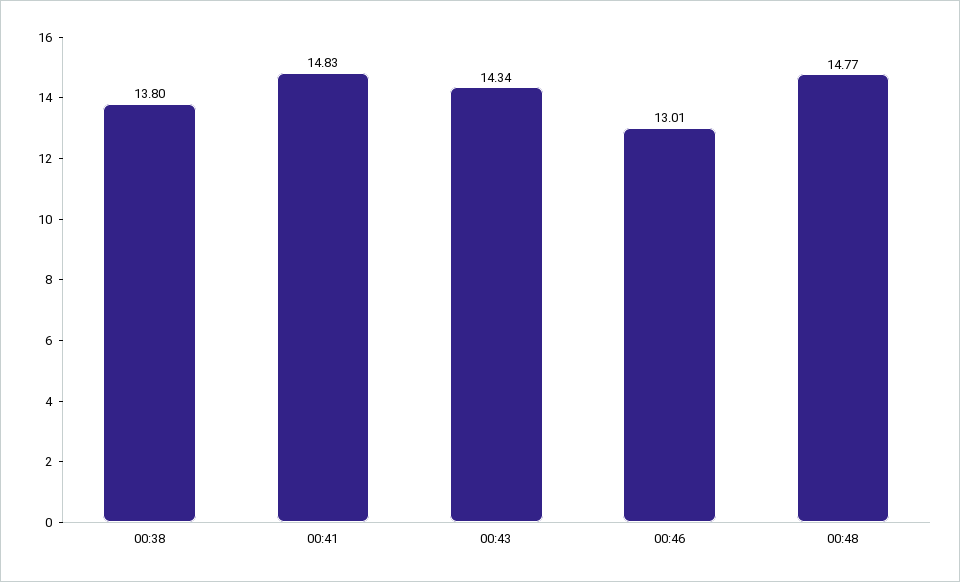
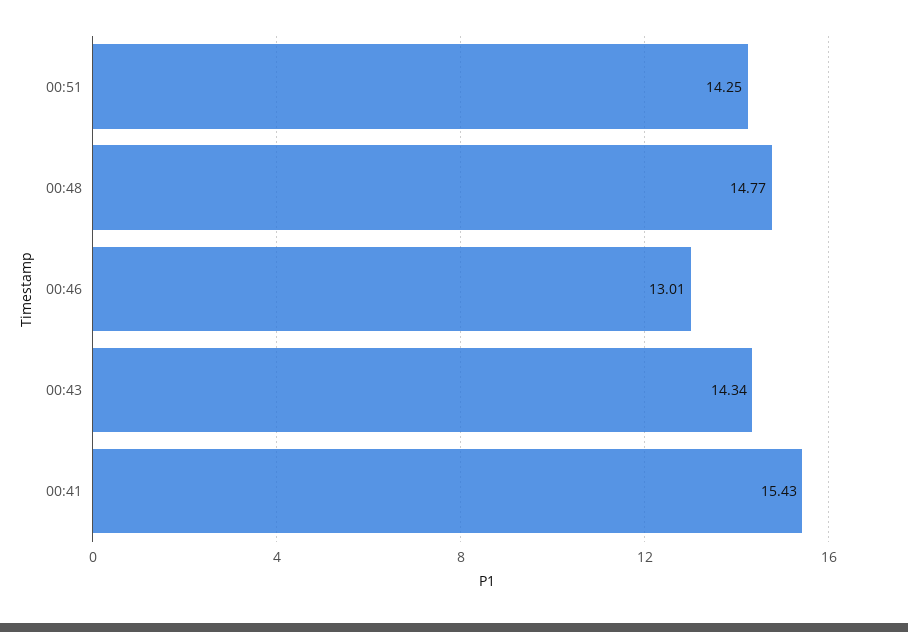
00:38: 13.8 -> none
00:41: 14.83 -> 15.43
00:51: none -> 14.25

